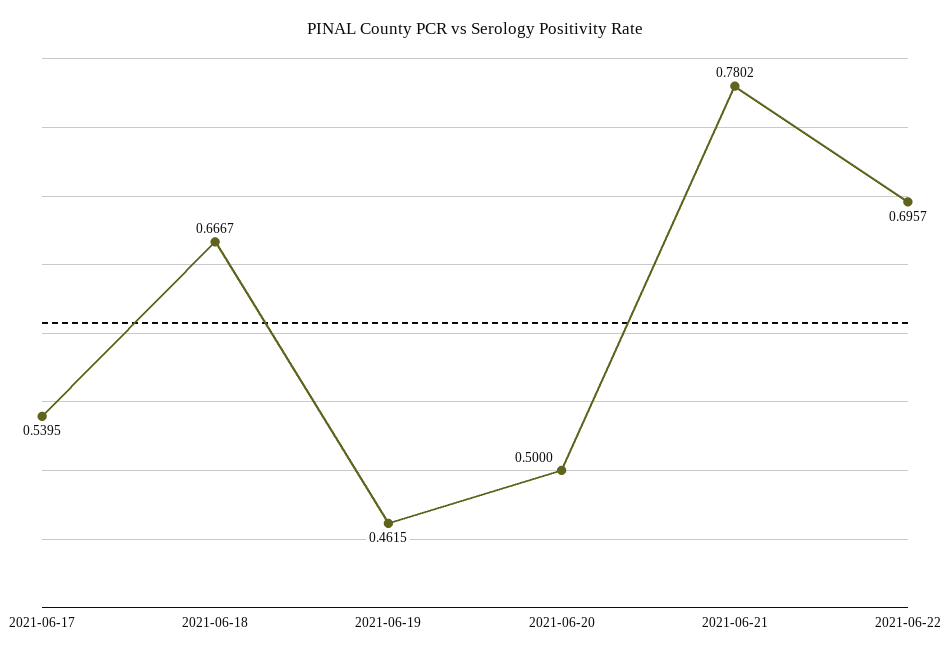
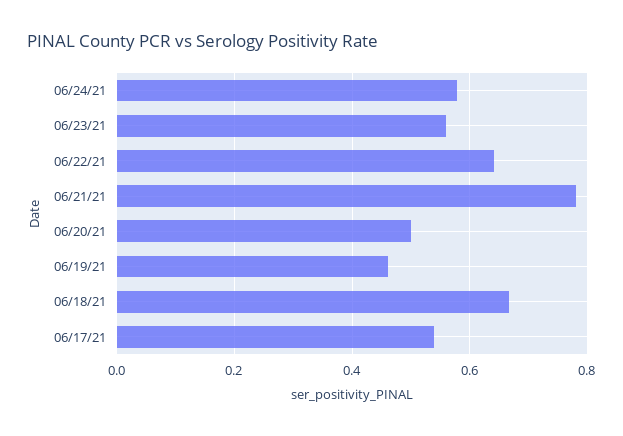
2021-06-22: 0.6957 -> 0.64
06/24/21: none -> 0.58
06/23/21: none -> 0.56

